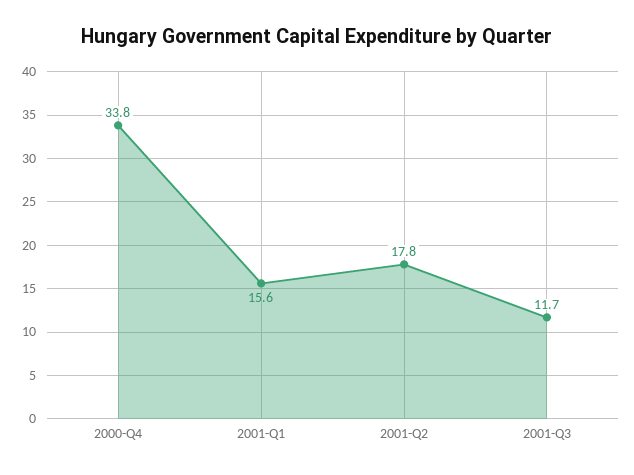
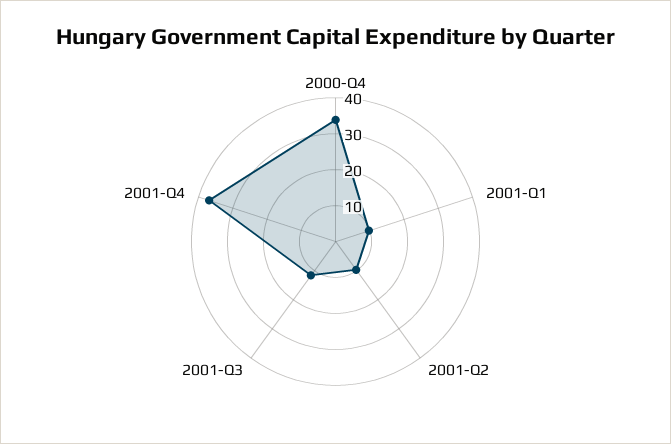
2001-Q1: 15.6 -> 10
2001-Q2: 17.8 -> 10
2001-Q4: none -> 37.5

